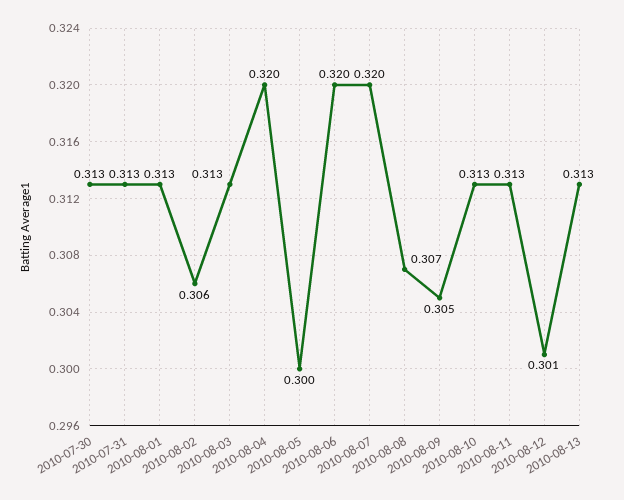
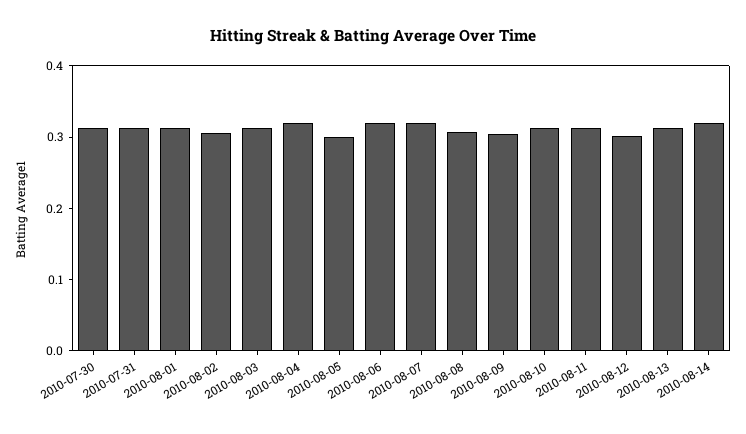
2010-08-14: none -> 0.32

